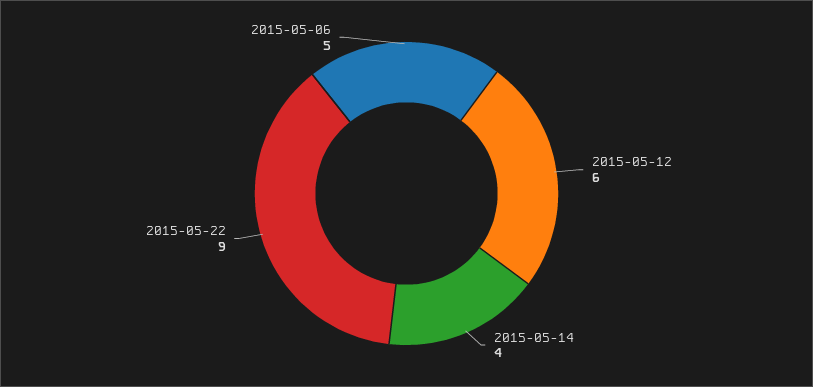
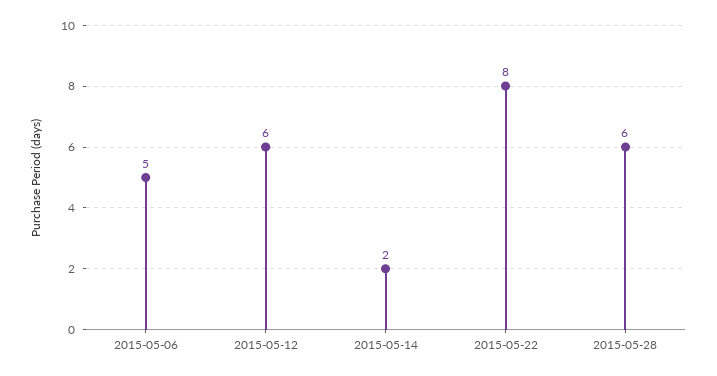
2015-05-14: 4 -> 2
2015-05-22: 9 -> 8
2015-05-28: none -> 6

